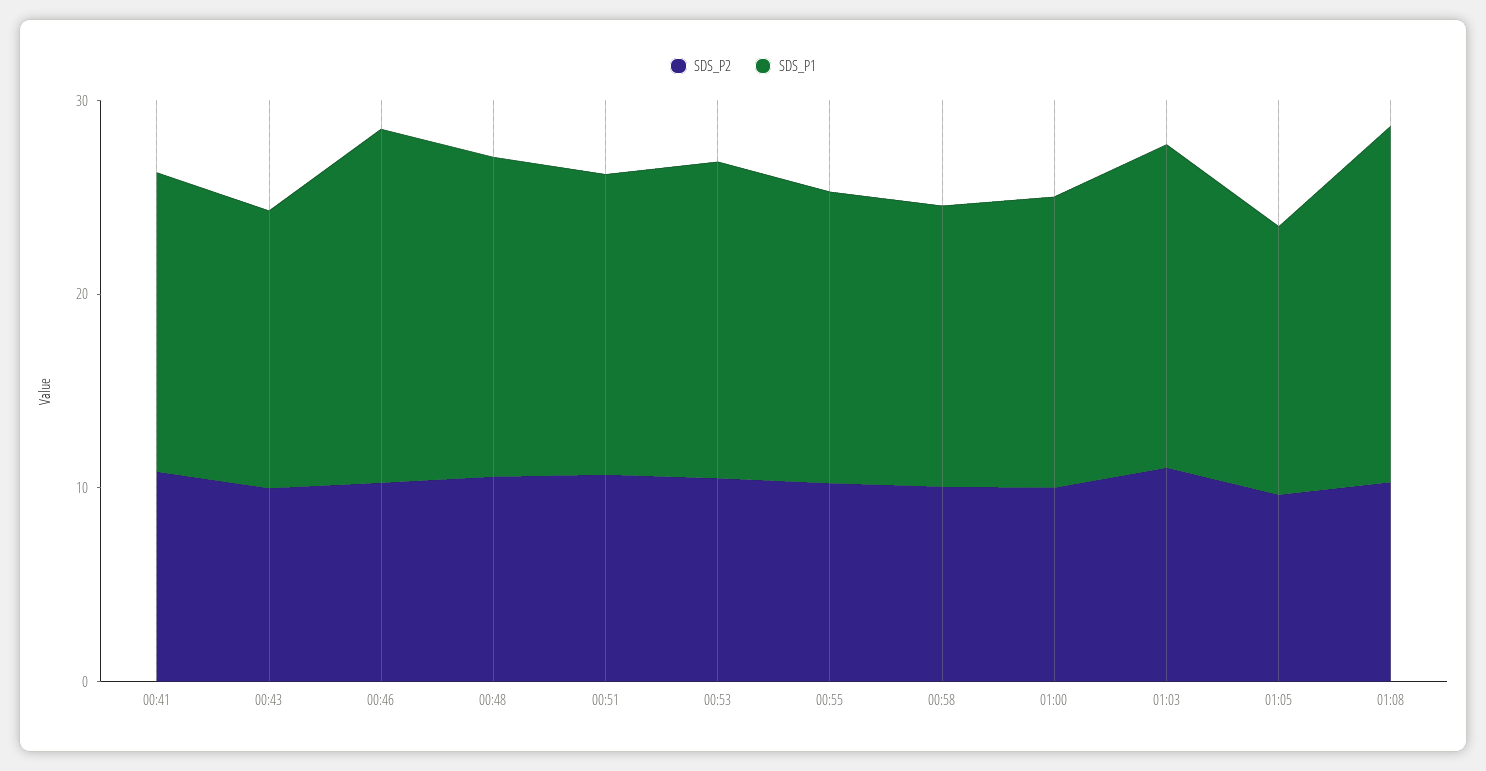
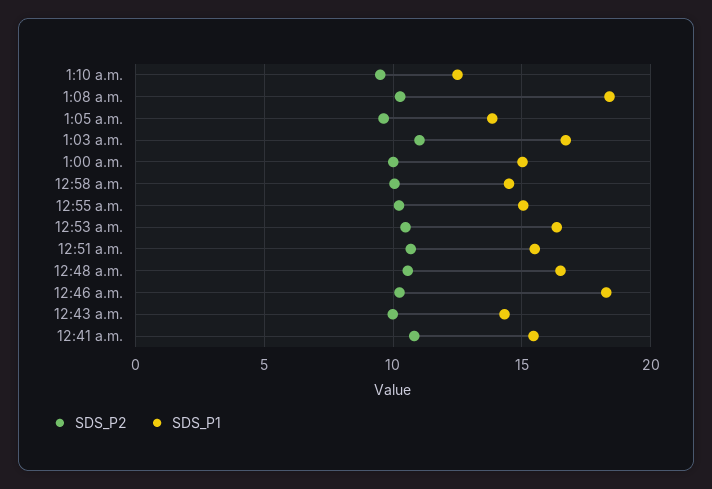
SDS_P2, 1:10 a.m.: none -> 9.5
SDS_P1, 1:10 a.m.: none -> 12.5

